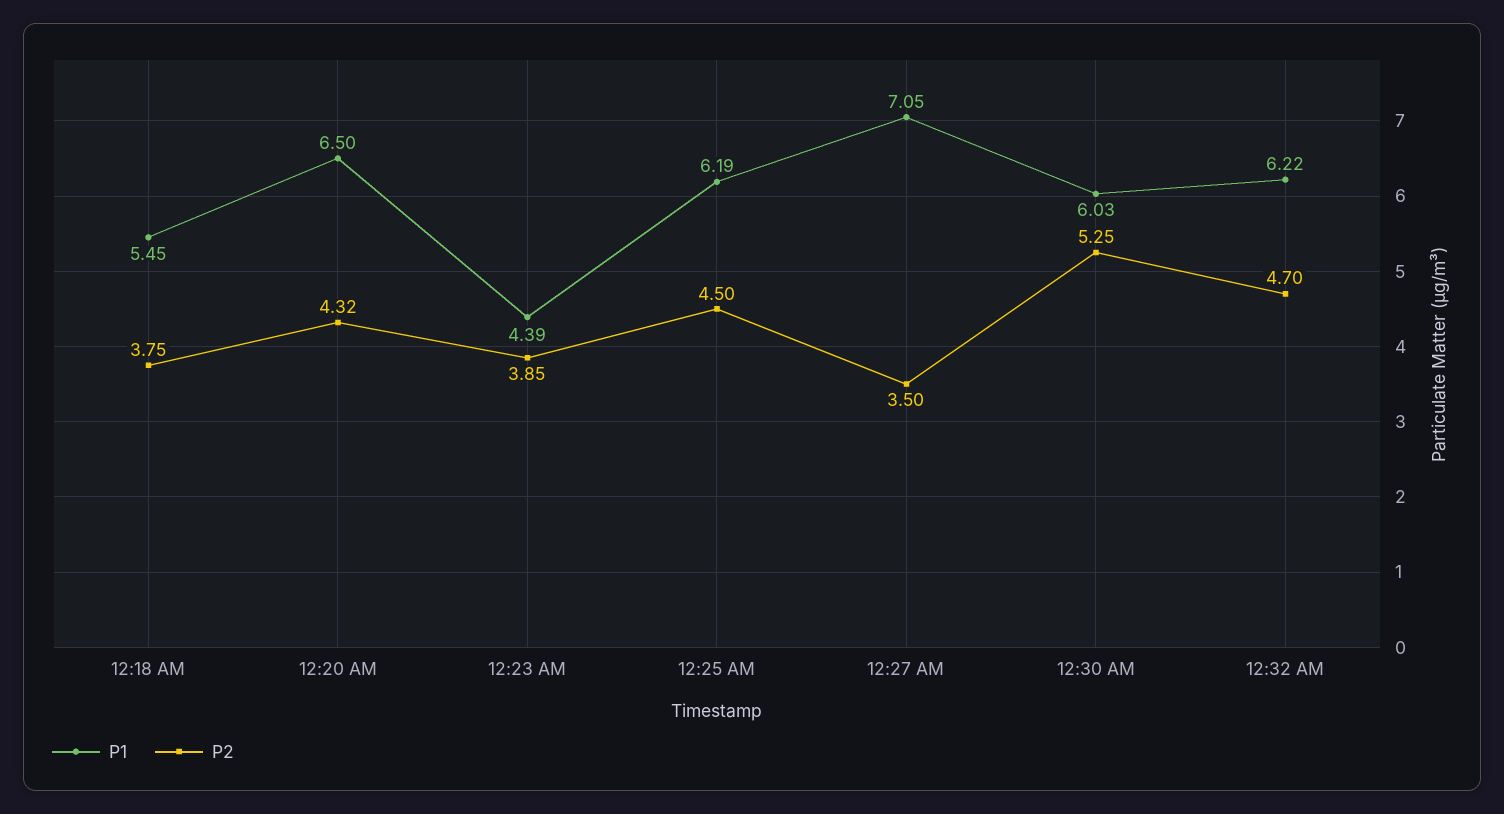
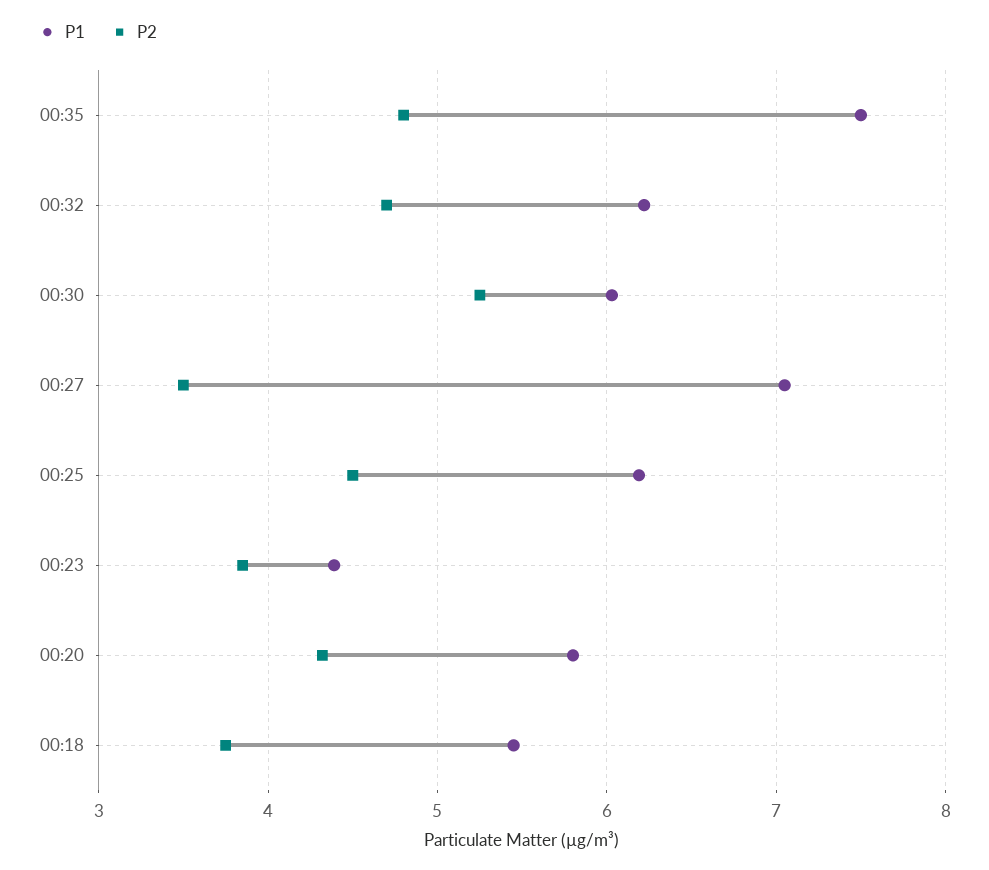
P1, 12:20 AM: 6.5 -> 5.8
P1, 00:35: none -> 7.5
P2, 00:35: none -> 4.8

